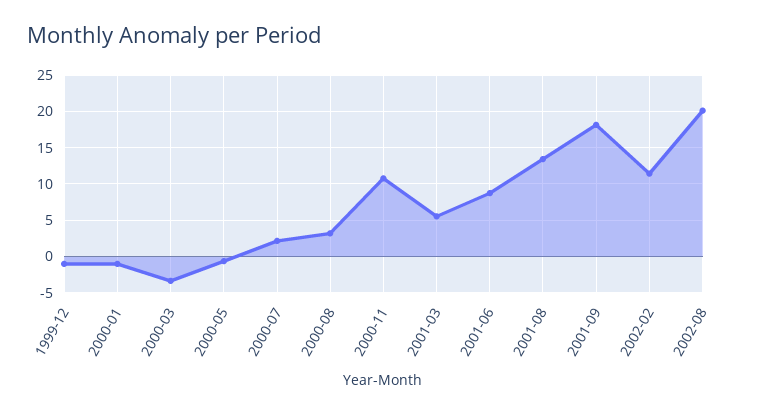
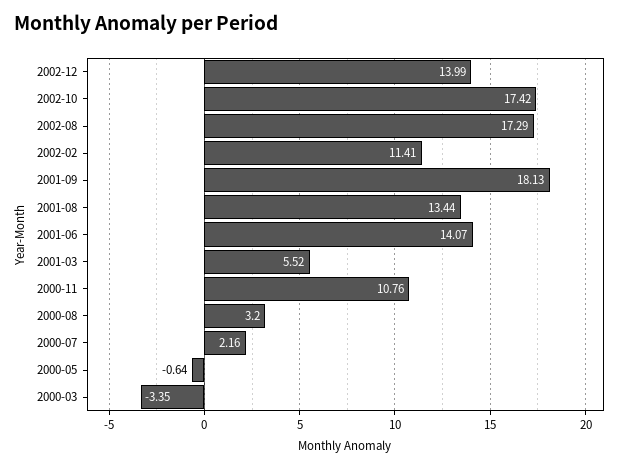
1999-12: -1 -> none
2000-01: -1 -> none
2001-06: 9 -> 14.07
2002-08: 20 -> 17.29
2002-12: none -> 13.99
2002-10: none -> 17.42

